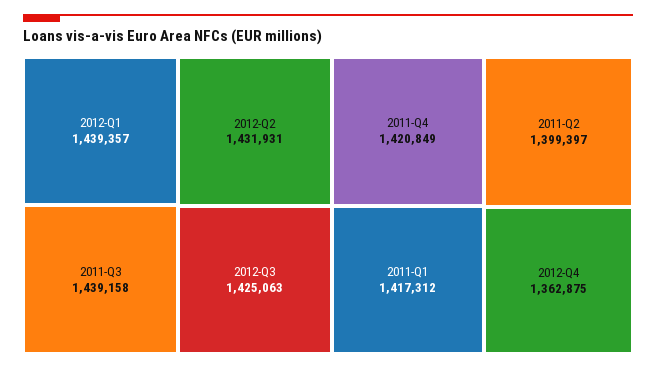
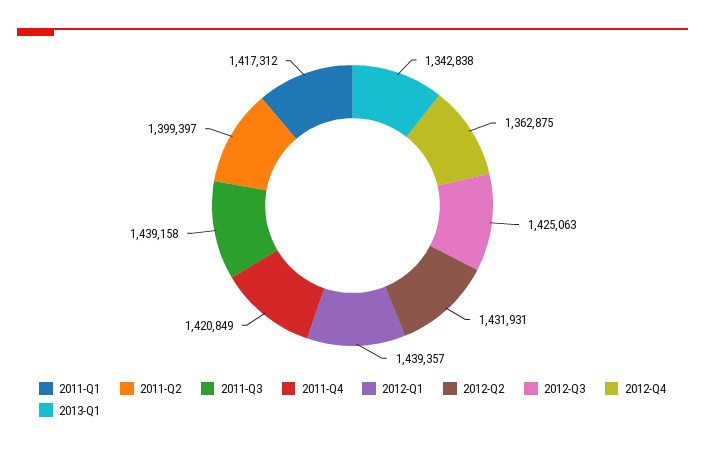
2013-Q1: none -> 1342838

